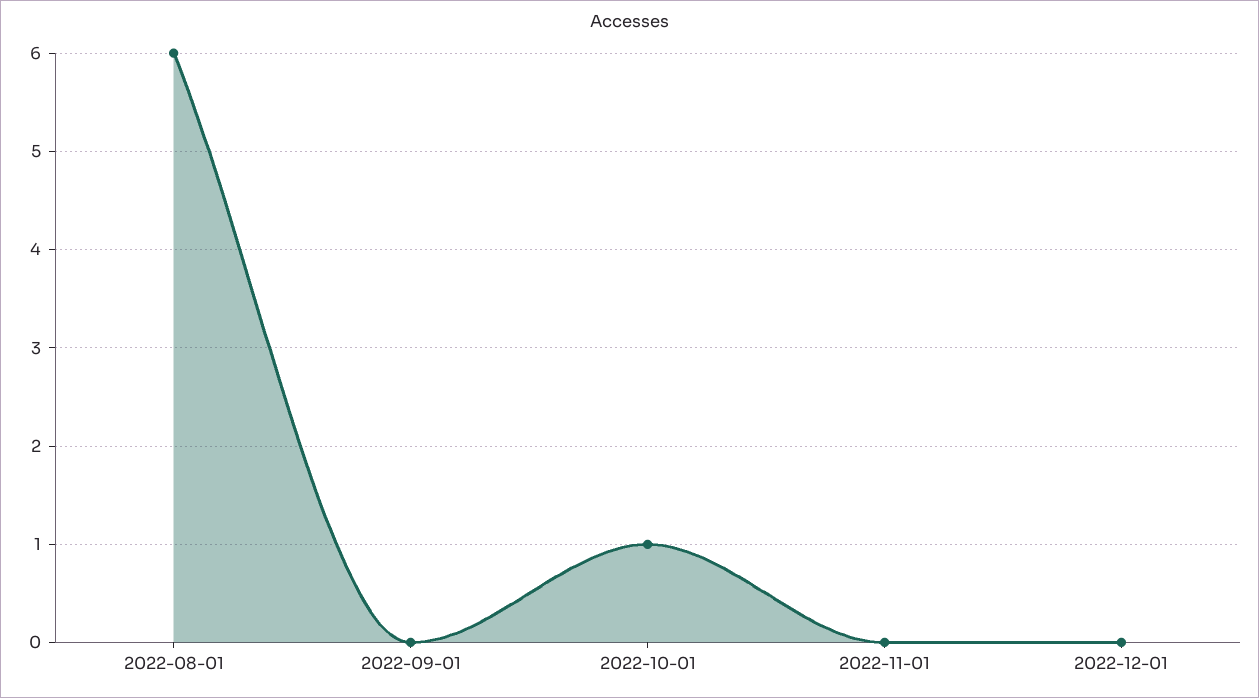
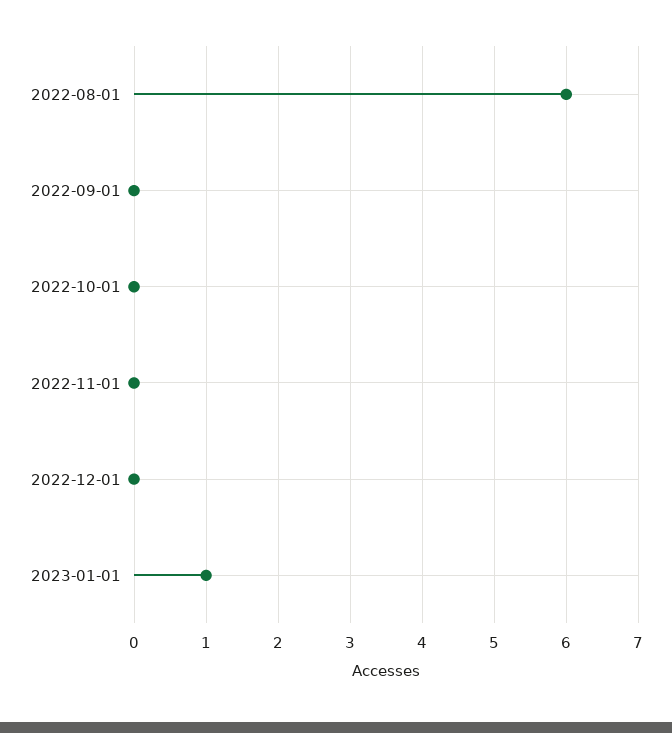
2022-10-01: 1 -> 0
2023-01-01: none -> 1

